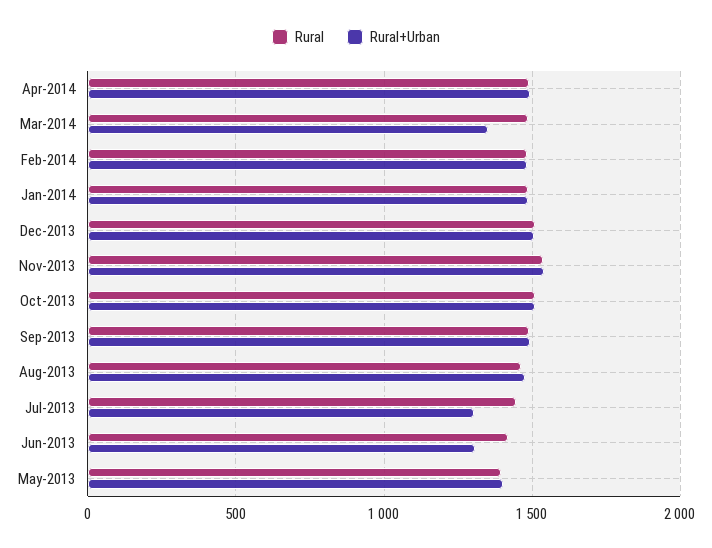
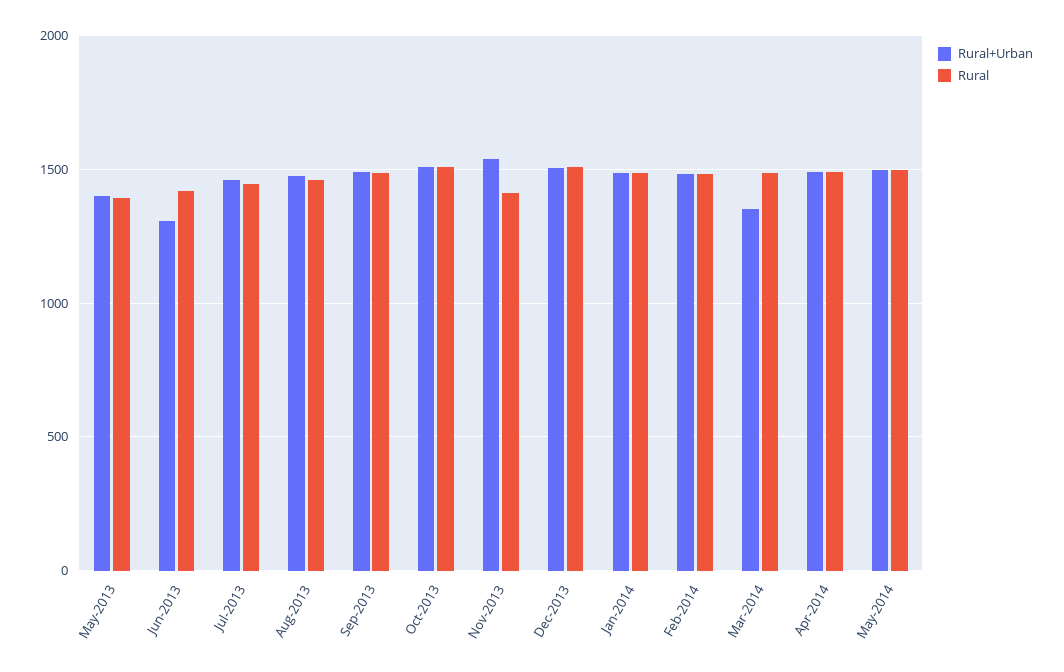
Rural, Nov-2013: 1550 -> 1400
Rural+Urban, Jul-2013: 1300 -> 1450
Rural+Urban, May-2014: none -> 1500
Rural, May-2014: none -> 1500

